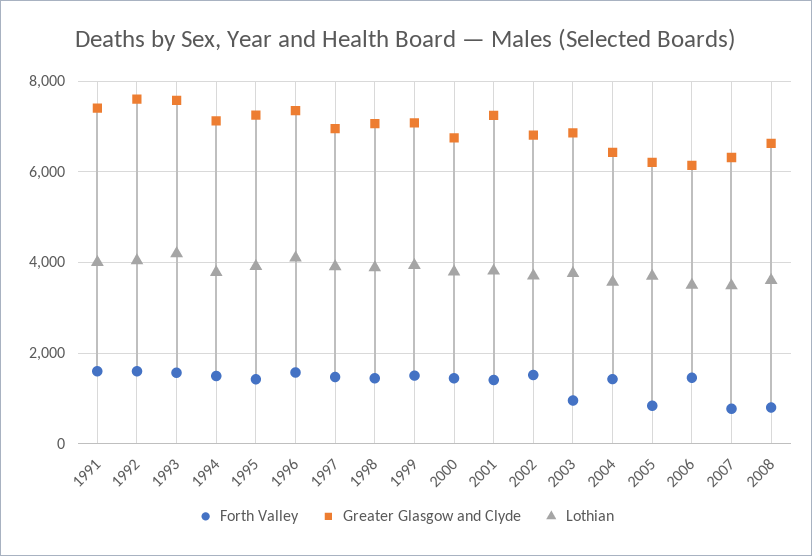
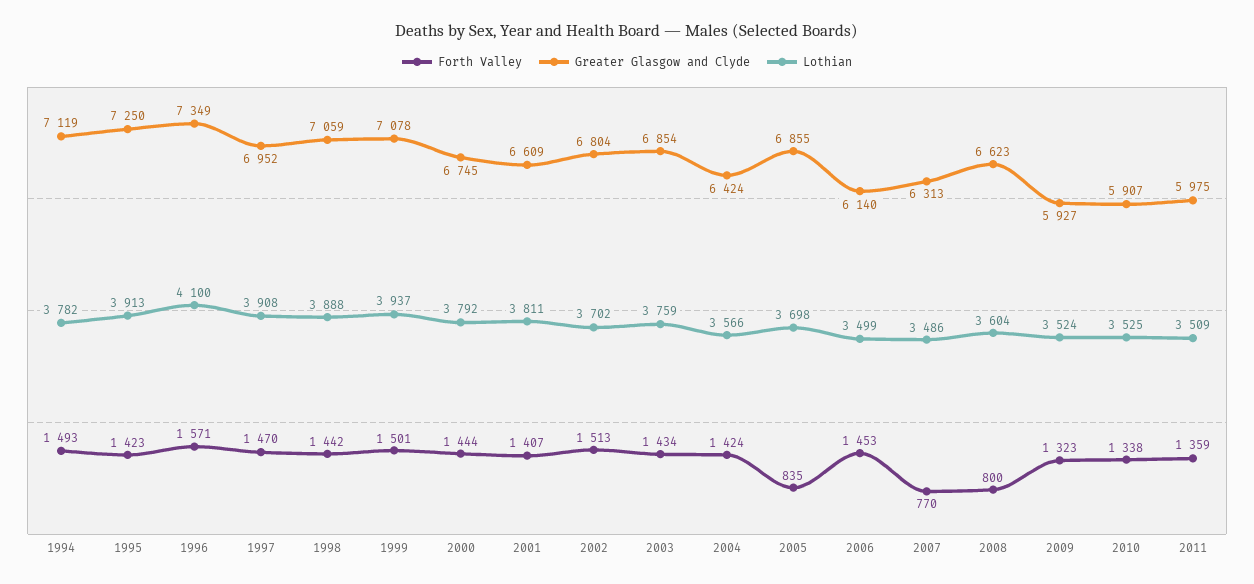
Forth Valley, 1991: 1600 -> none
Greater Glasgow and Clyde, 1991: 7400 -> none
Lothian, 1991: 4000 -> none
Forth Valley, 1992: 1600 -> none
Greater Glasgow and Clyde, 1992: 7600 -> none
Lothian, 1992: 4000 -> none
Forth Valley, 1993: 1600 -> none
Greater Glasgow and Clyde, 1993: 7600 -> none
Lothian, 1993: 4200 -> none
Greater Glasgow and Clyde, 2001: 7200 -> 6609
Forth Valley, 2003: 1000 -> 1434
Greater Glasgow and Clyde, 2005: 6200 -> 6855
Forth Valley, 2009: none -> 1323
Greater Glasgow and Clyde, 2009: none -> 5927
Lothian, 2009: none -> 3524
Forth Valley, 2010: none -> 1338
Greater Glasgow and Clyde, 2010: none -> 5907
Lothian, 2010: none -> 3525
Forth Valley, 2011: none -> 1359
Greater Glasgow and Clyde, 2011: none -> 5975
Lothian, 2011: none -> 3509

